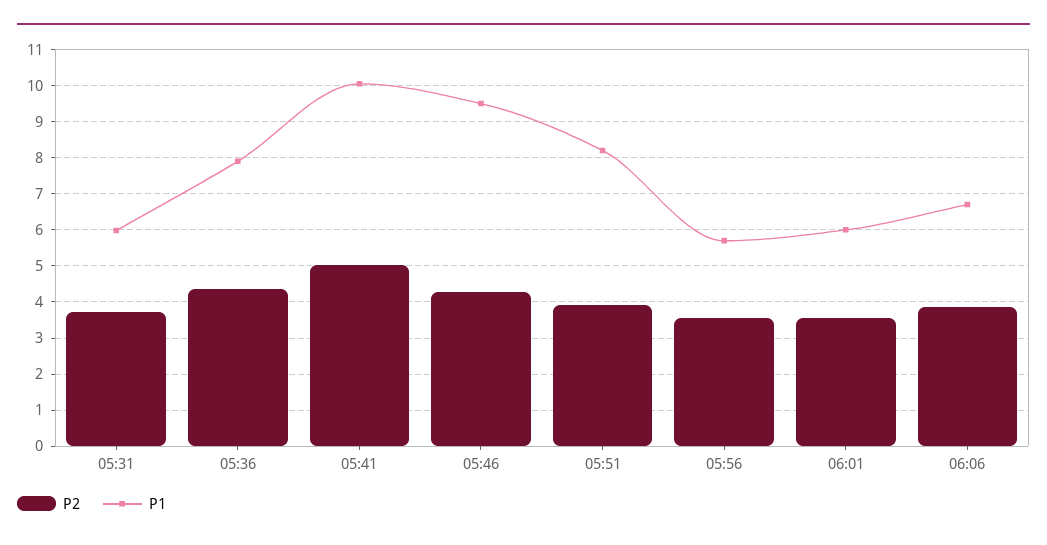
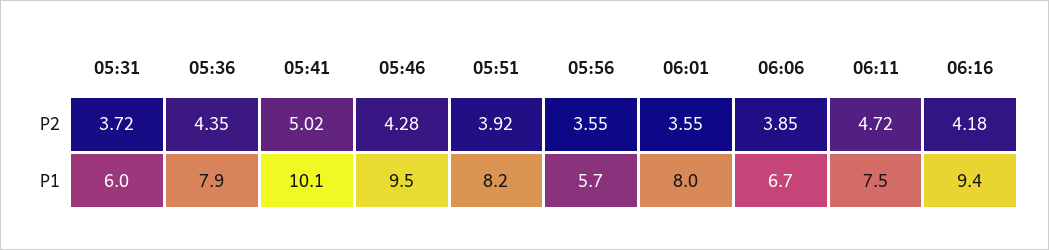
P1, 06:01: 6 -> 8
P2, 06:11: none -> 4.72
P2, 06:16: none -> 4.18
P1, 06:11: none -> 7.5
P1, 06:16: none -> 9.4

